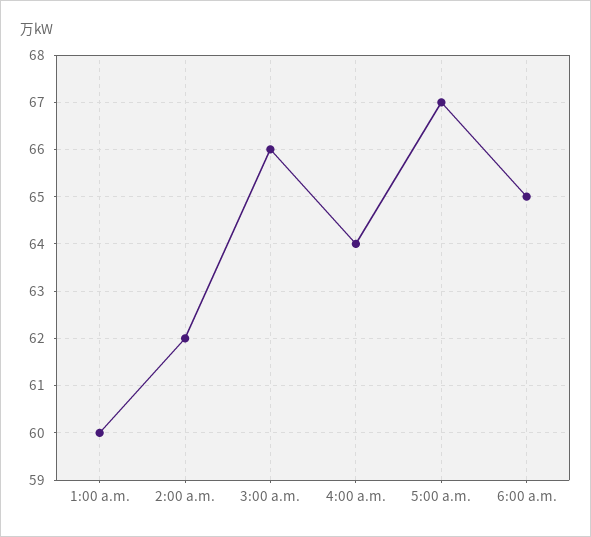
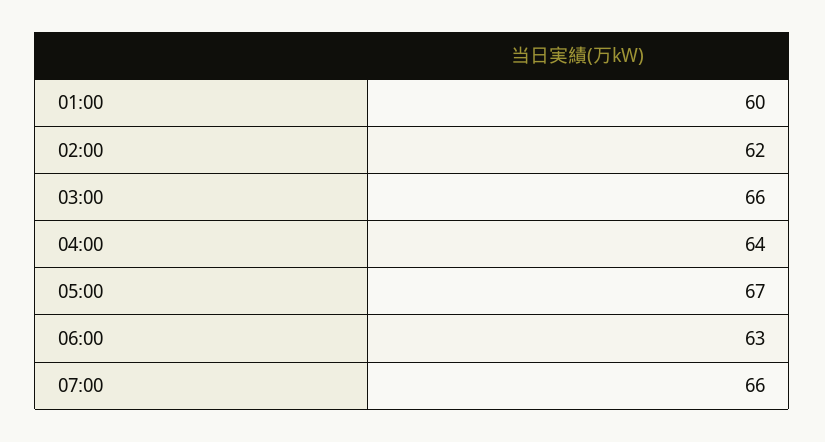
6:00 a.m.: 65 -> 63
07:00: none -> 66

